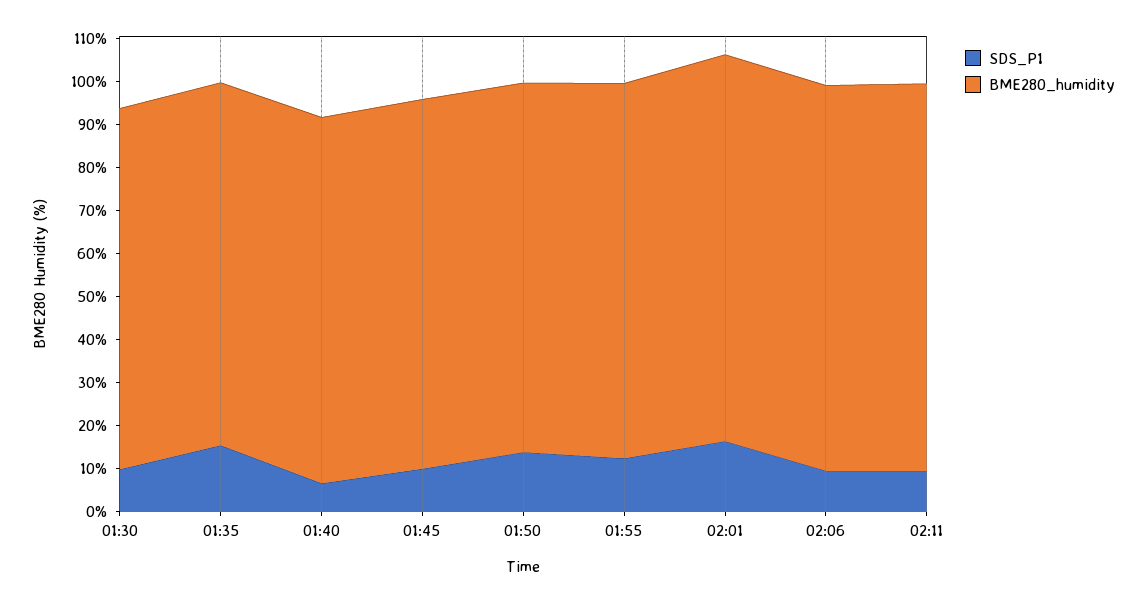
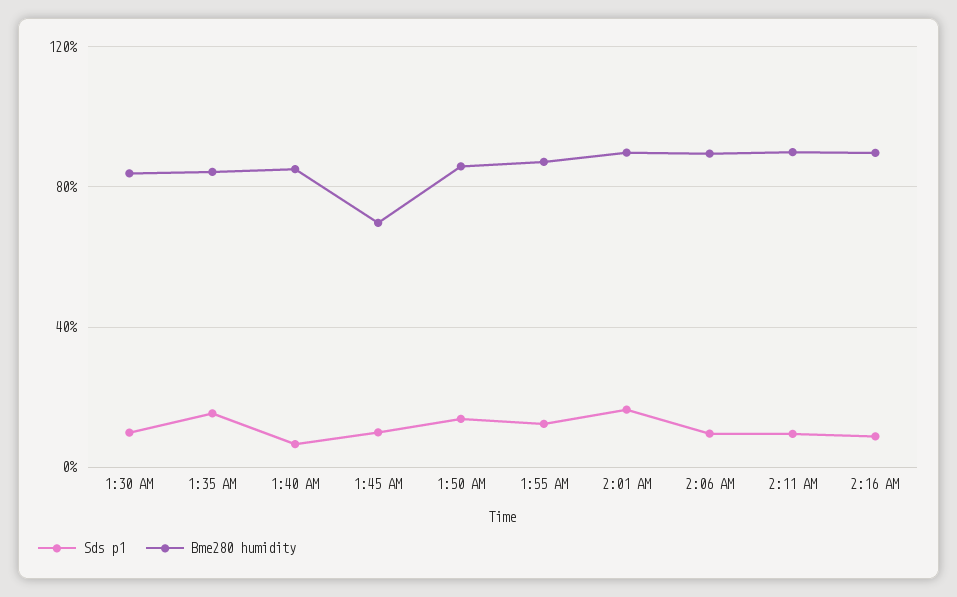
BME280_humidity, 01:45: 86 -> 70
SDS_P1, 2:16 AM: none -> 10
BME280_humidity, 2:16 AM: none -> 90

